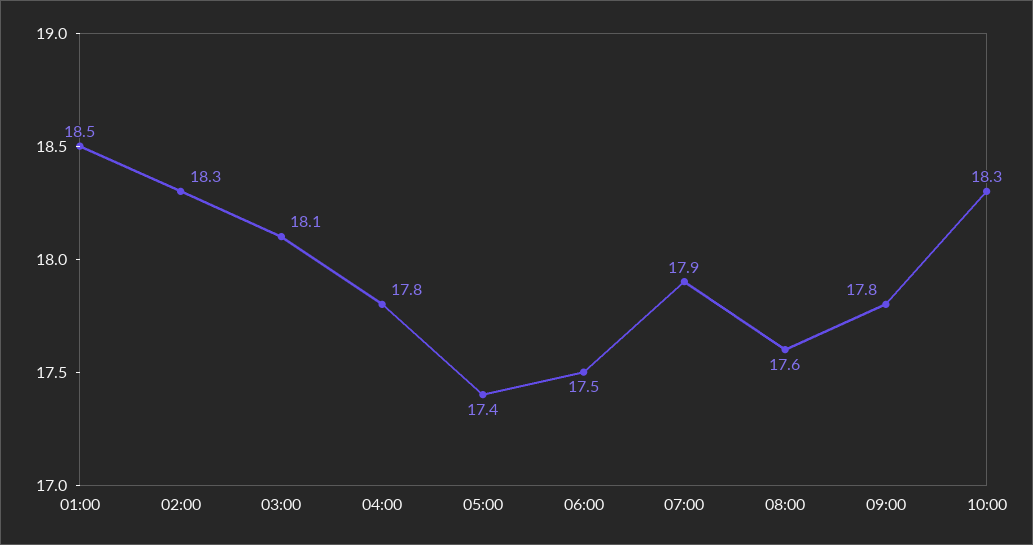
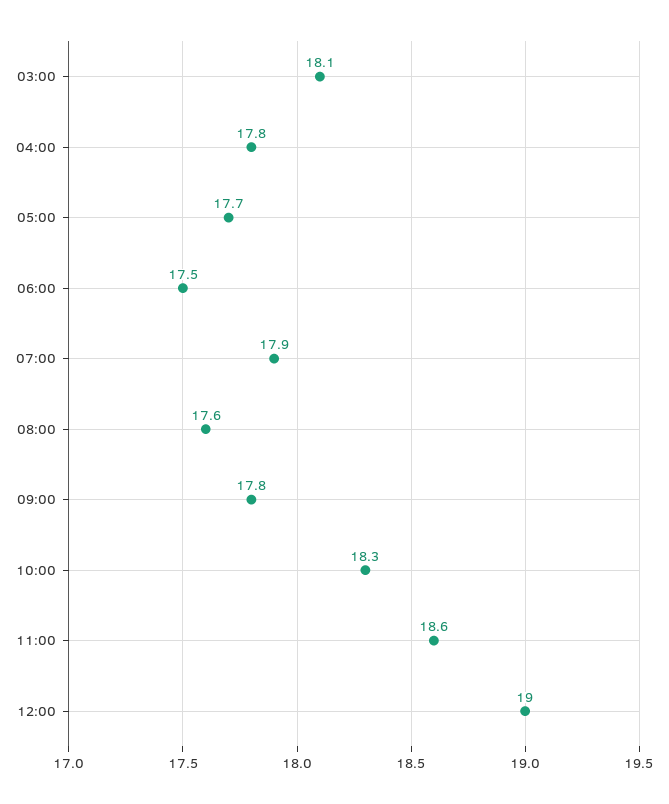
01:00: 18.5 -> none
02:00: 18.3 -> none
05:00: 17.4 -> 17.7
11:00: none -> 18.6
12:00: none -> 19

